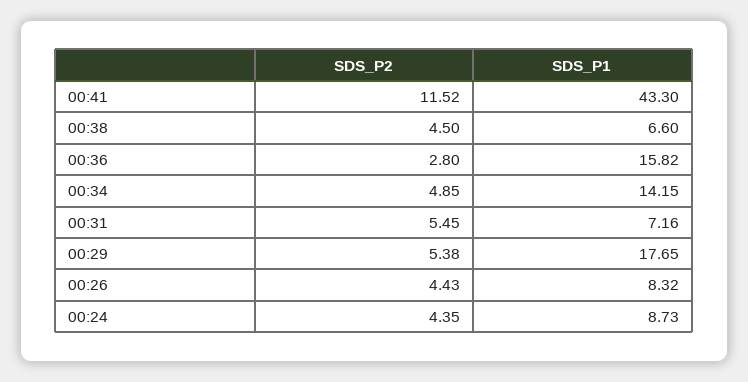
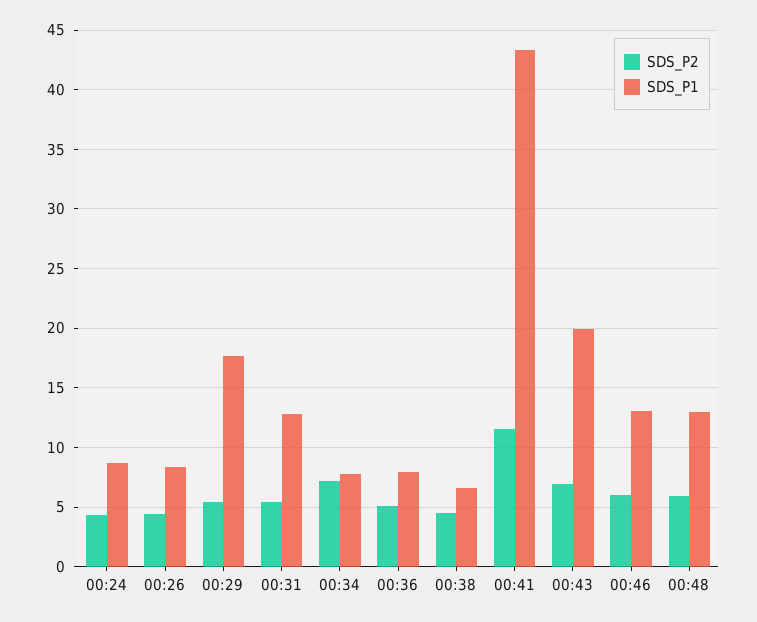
SDS_P2, 00:36: 2.8 -> 5
SDS_P1, 00:36: 15.82 -> 8
SDS_P2, 00:34: 4.85 -> 7
SDS_P1, 00:34: 14.15 -> 8
SDS_P1, 00:31: 7.16 -> 13
SDS_P2, 00:43: none -> 7
SDS_P1, 00:43: none -> 20
SDS_P2, 00:46: none -> 6
SDS_P1, 00:46: none -> 13
SDS_P2, 00:48: none -> 6
SDS_P1, 00:48: none -> 13

